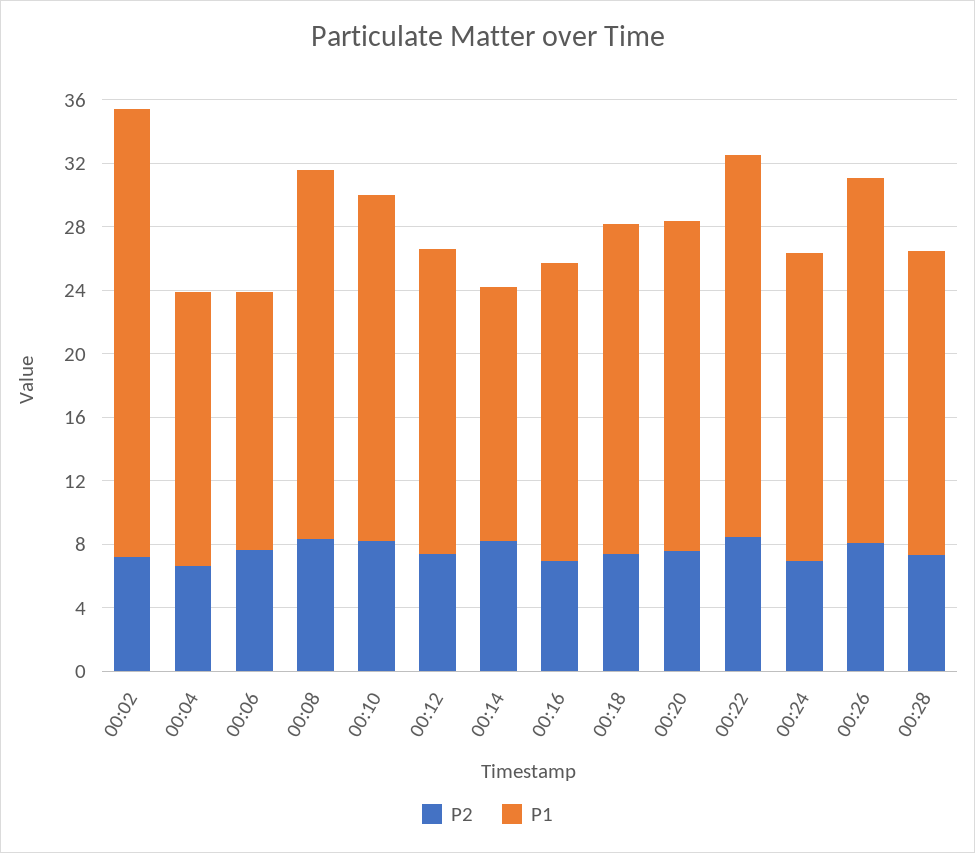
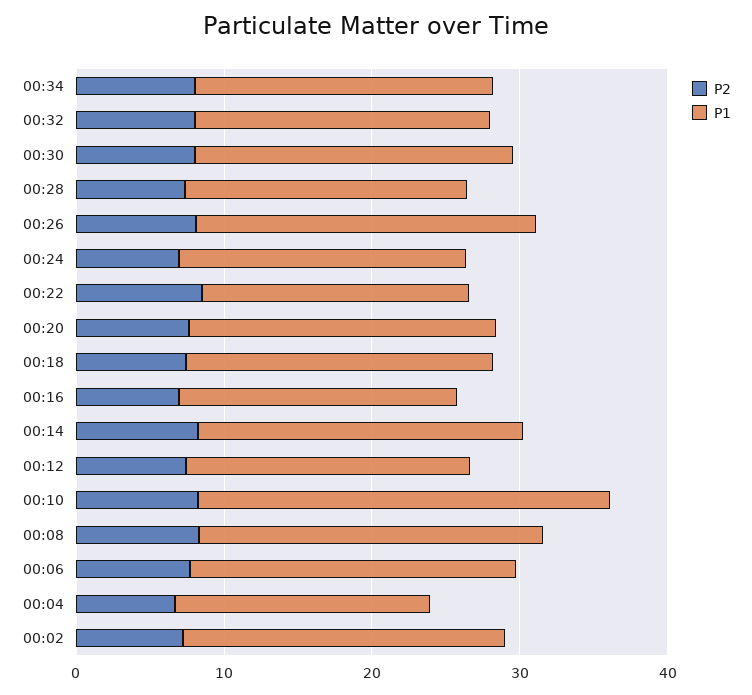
P1, 00:02: 28 -> 22
P1, 00:06: 16 -> 22
P1, 00:10: 22 -> 28
P1, 00:14: 16 -> 22
P1, 00:22: 24 -> 18
P2, 00:34: none -> 8
P1, 00:34: none -> 20
P2, 00:32: none -> 8
P1, 00:32: none -> 20
P2, 00:30: none -> 8
P1, 00:30: none -> 22

